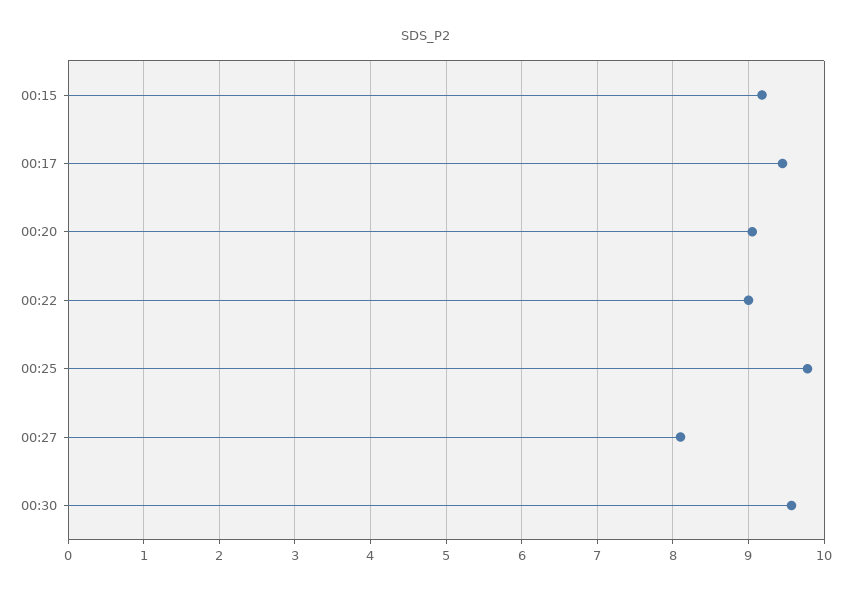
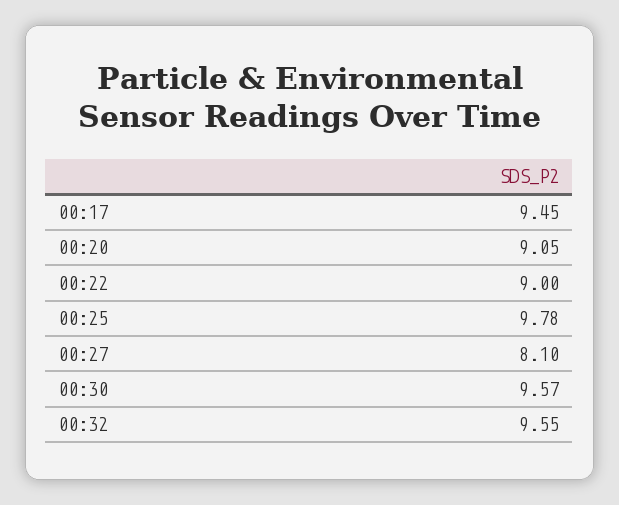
00:15: 9.2 -> none
00:32: none -> 9.55

